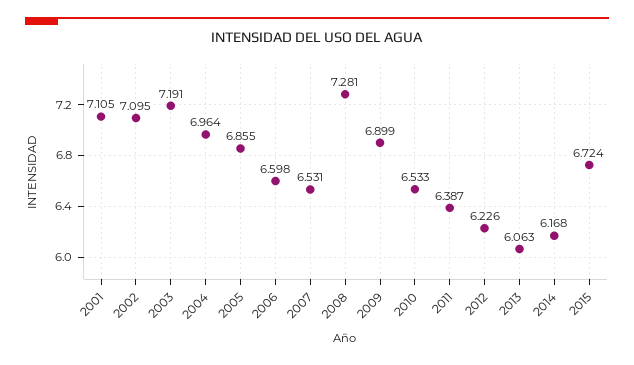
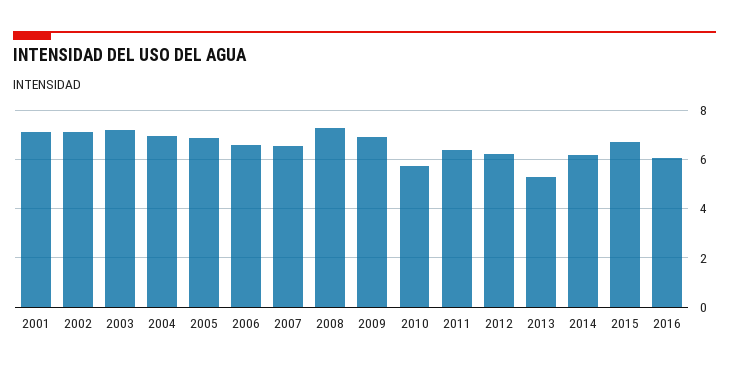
2010: 6.533 -> 5.75
2013: 6.063 -> 5.25
2016: none -> 6

